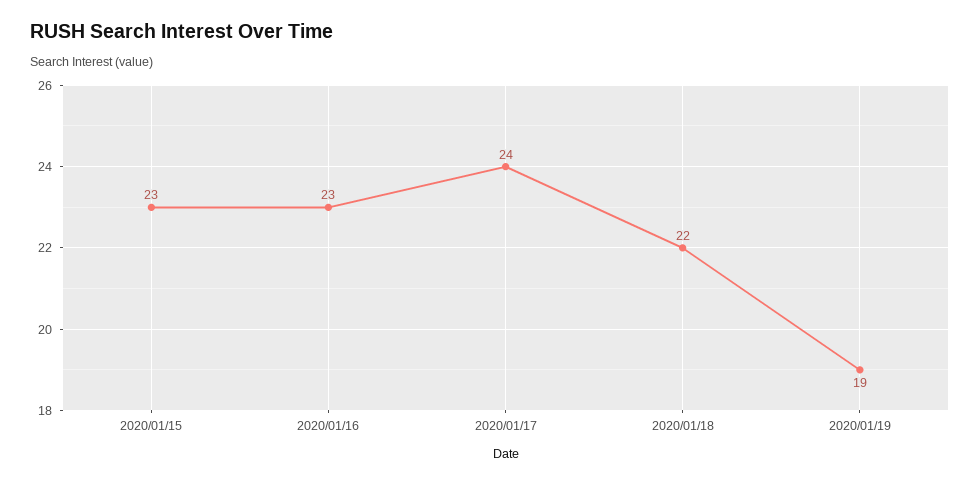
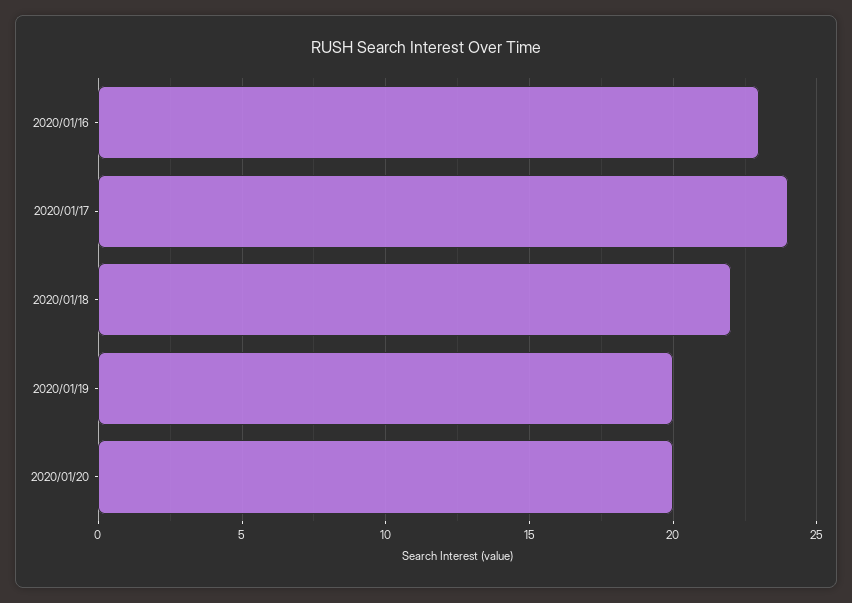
2020/01/15: 23 -> none
2020/01/19: 19 -> 20
2020/01/20: none -> 20

